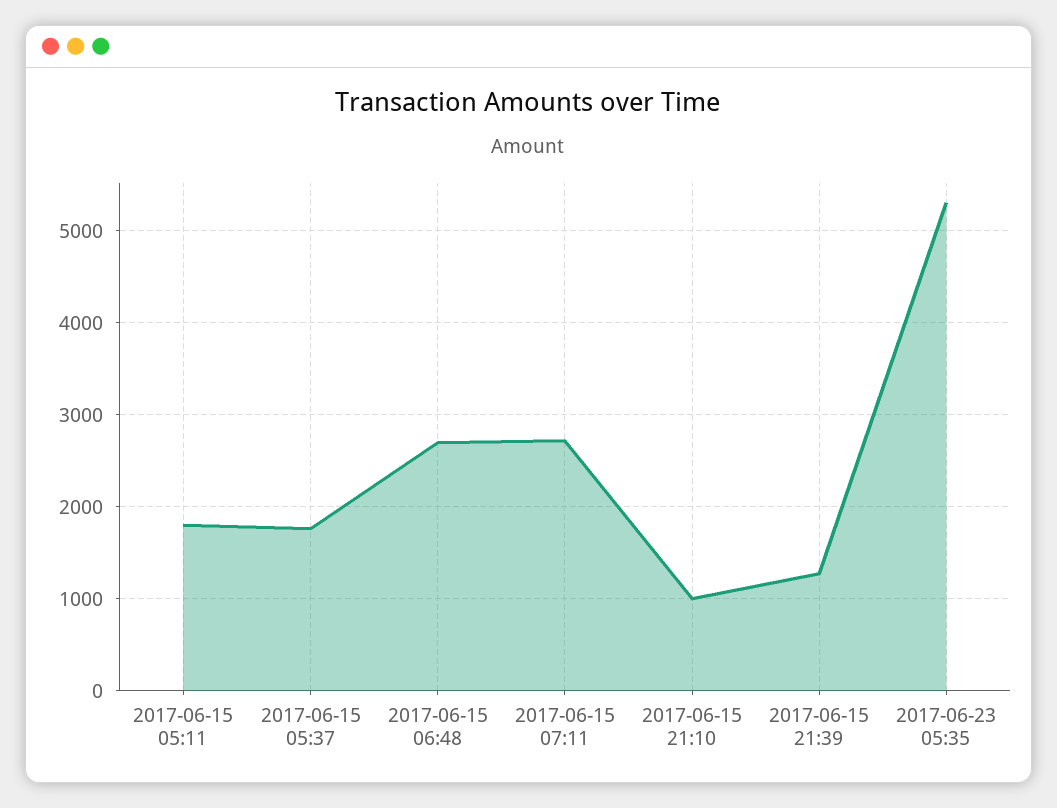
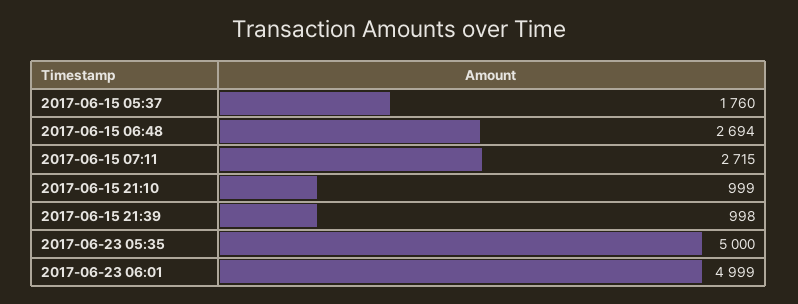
2017-06-15 05:11: 1800 -> none
2017-06-15 21:39: 1300 -> 998
2017-06-23 05:35: 5300 -> 5000
2017-06-23 06:01: none -> 4999

